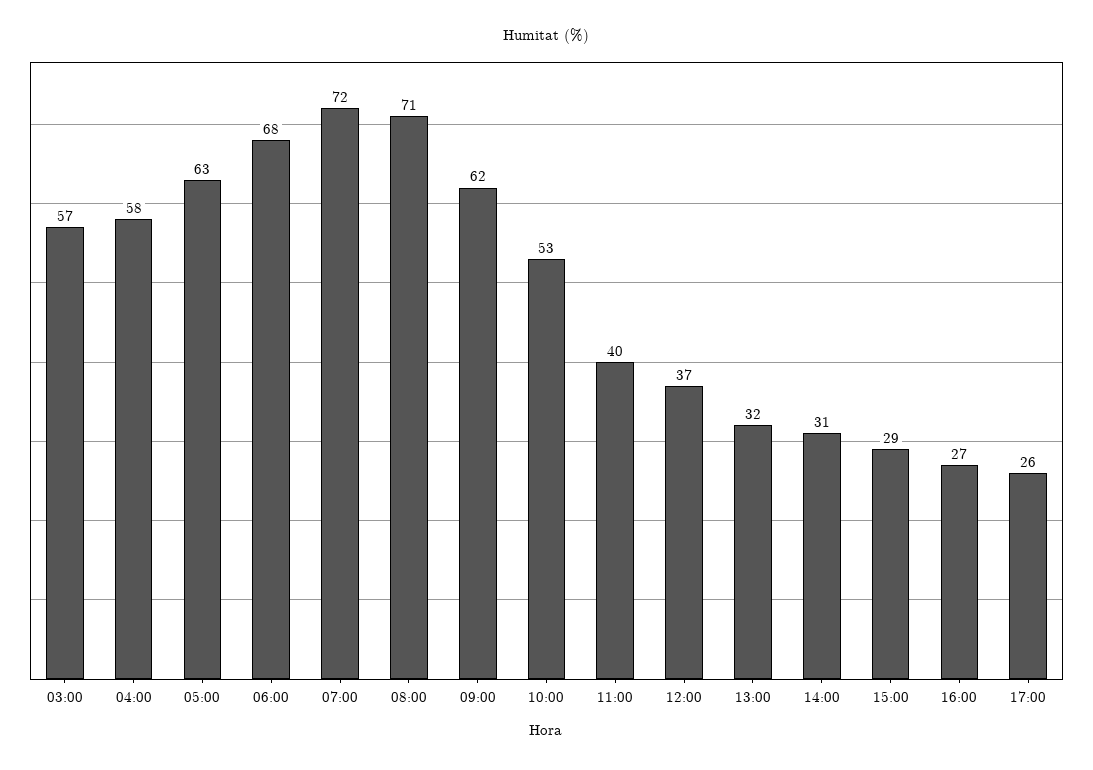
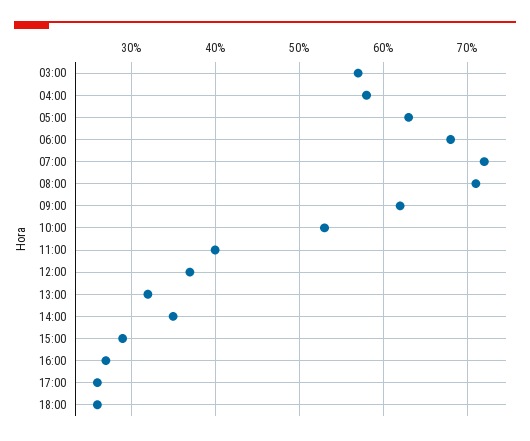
14:00: 31 -> 35
18:00: none -> 26

